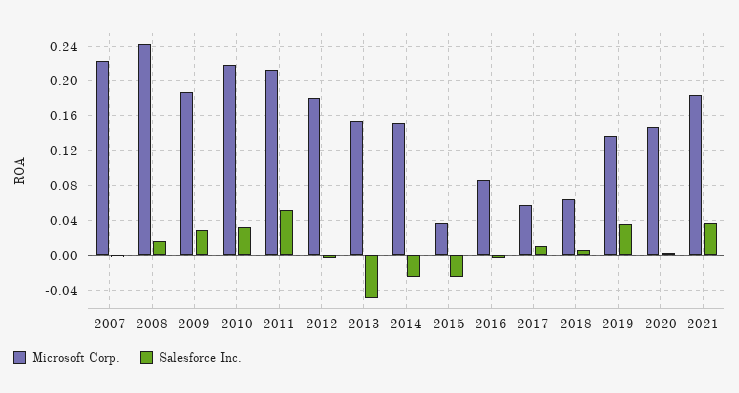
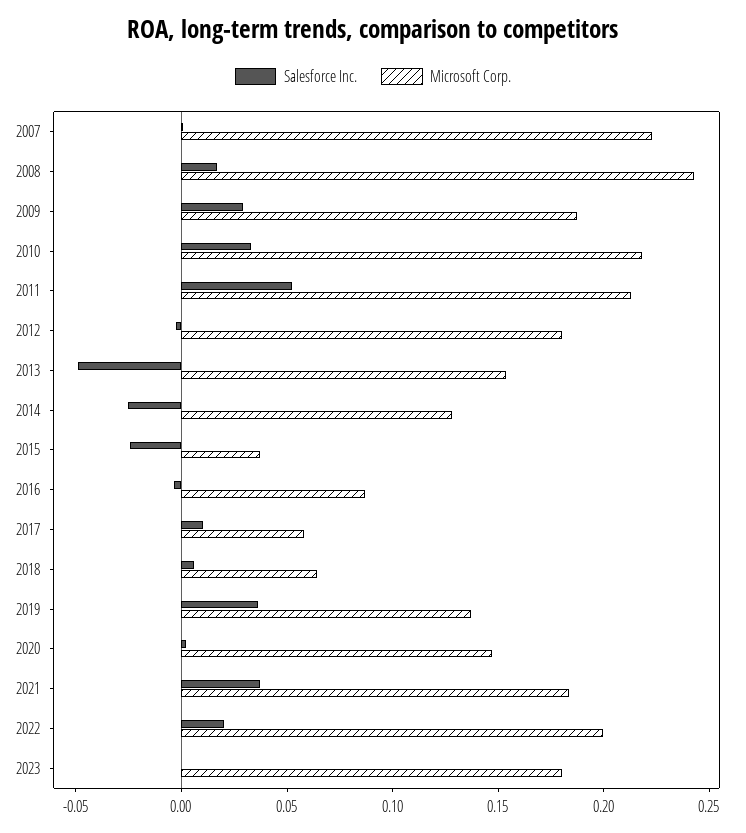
Microsoft Corp., 2014: 0.15 -> 0.13
Salesforce Inc., 2022: none -> 0.02
Microsoft Corp., 2022: none -> 0.2
Salesforce Inc., 2023: none -> 0
Microsoft Corp., 2023: none -> 0.18

